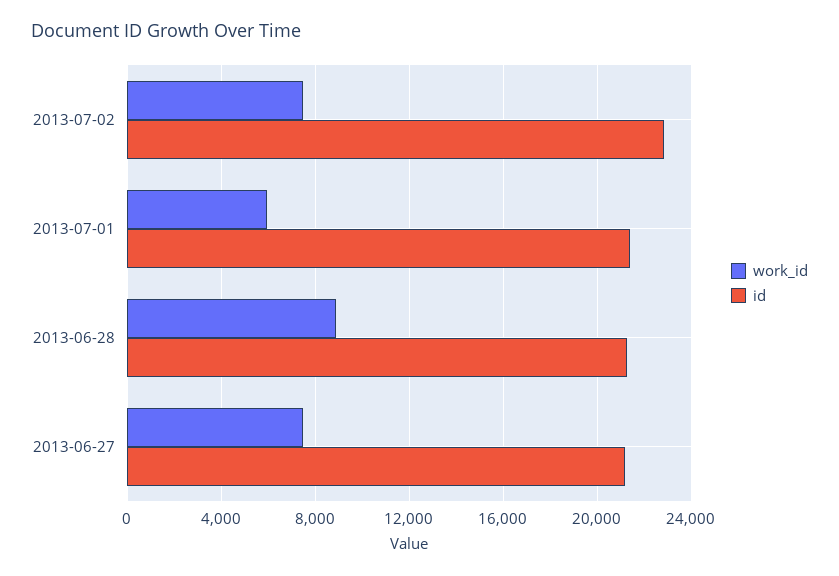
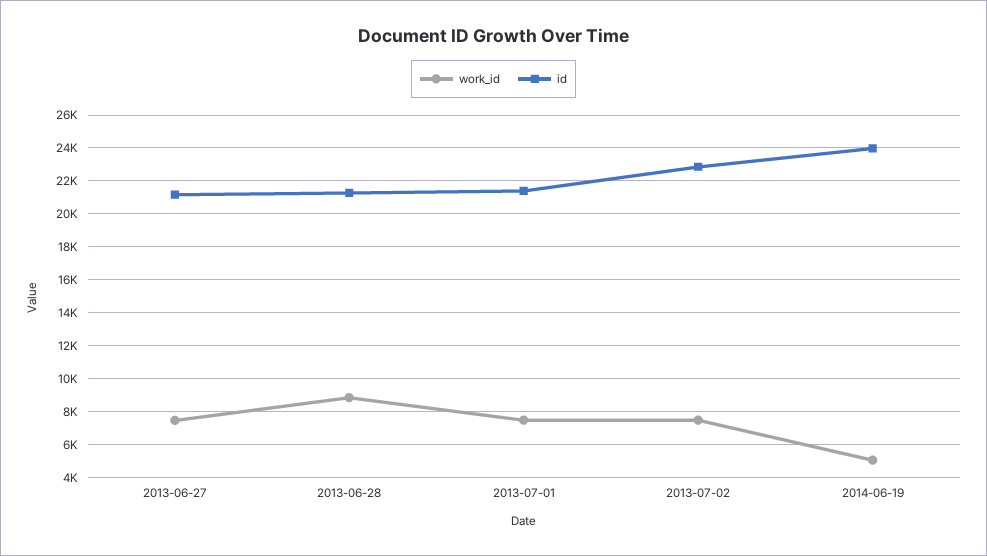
work_id, 2013-07-01: 6000 -> 7500
work_id, 2014-06-19: none -> 5000
id, 2014-06-19: none -> 24000

